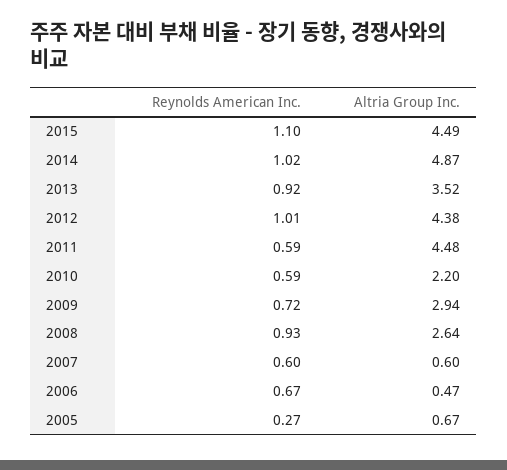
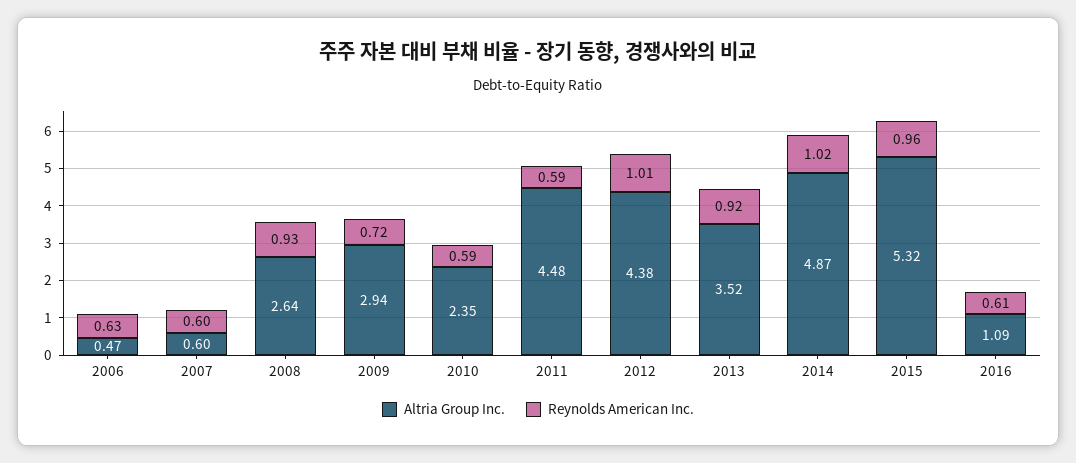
Reynolds American Inc., 2015: 1.1 -> 0.96
Altria Group Inc., 2015: 4.49 -> 5.32
Altria Group Inc., 2010: 2.2 -> 2.35
Reynolds American Inc., 2006: 0.67 -> 0.63
Reynolds American Inc., 2005: 0.27 -> none
Altria Group Inc., 2005: 0.67 -> none
Altria Group Inc., 2016: none -> 1.09
Reynolds American Inc., 2016: none -> 0.61

